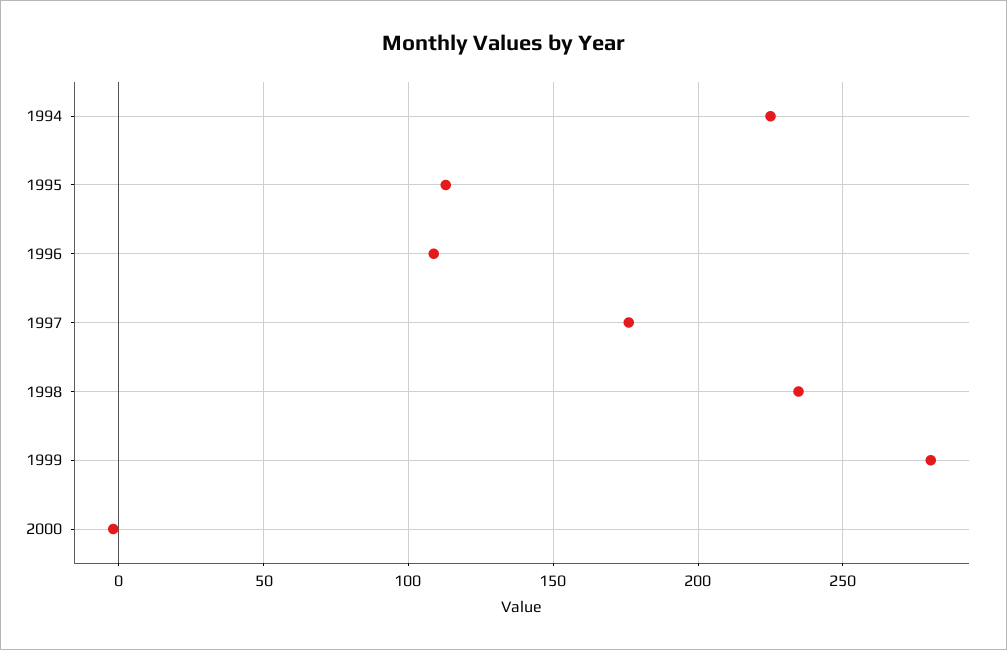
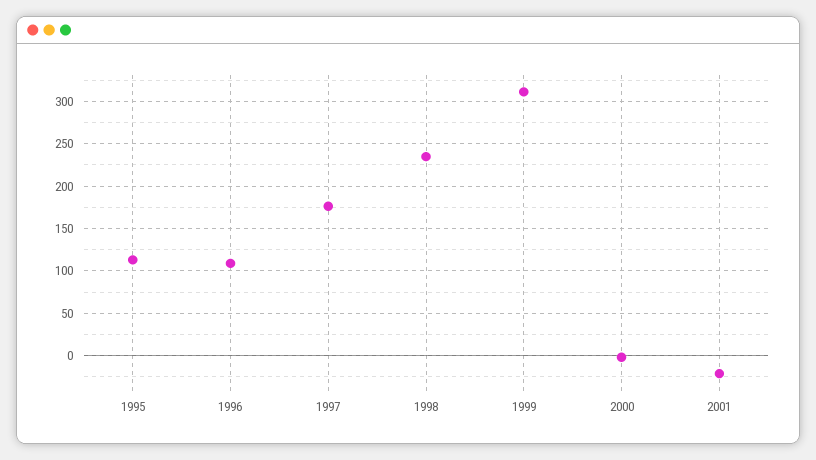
1994: 225 -> none
1999: 280 -> 310
2001: none -> -20

